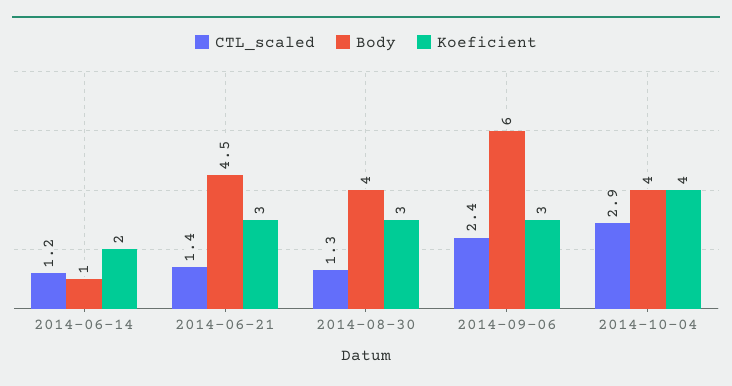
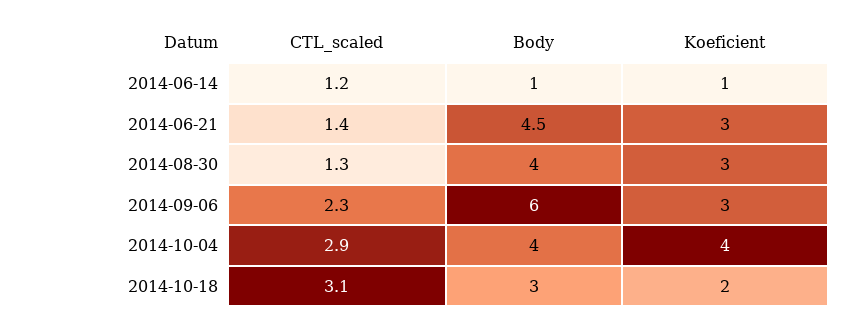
Koeficient, 2014-06-14: 2 -> 1
CTL_scaled, 2014-09-06: 2.4 -> 2.3
CTL_scaled, 2014-10-18: none -> 3.1
Body, 2014-10-18: none -> 3
Koeficient, 2014-10-18: none -> 2

